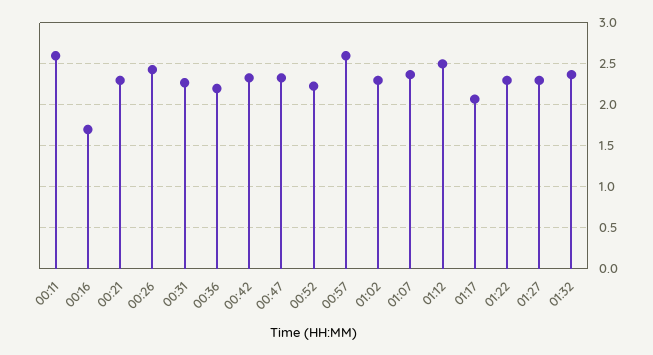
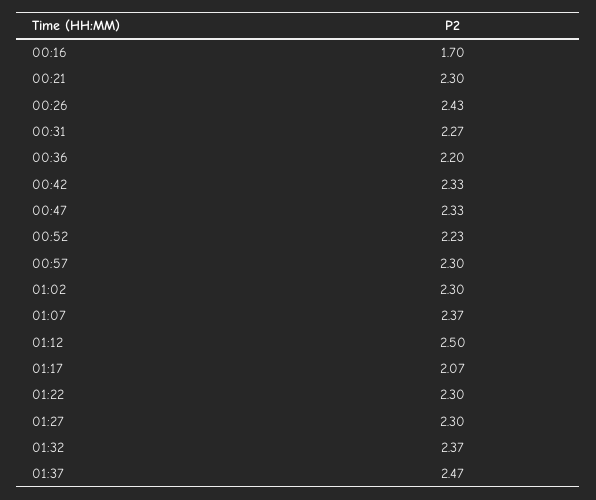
00:11: 2.6 -> none
00:57: 2.6 -> 2.3
01:37: none -> 2.47

